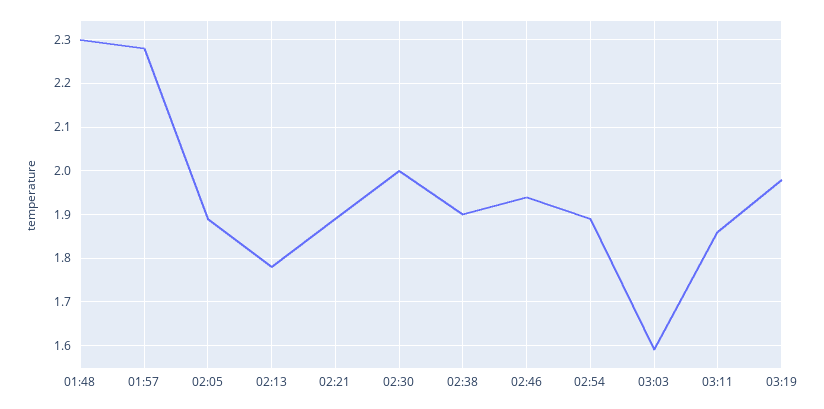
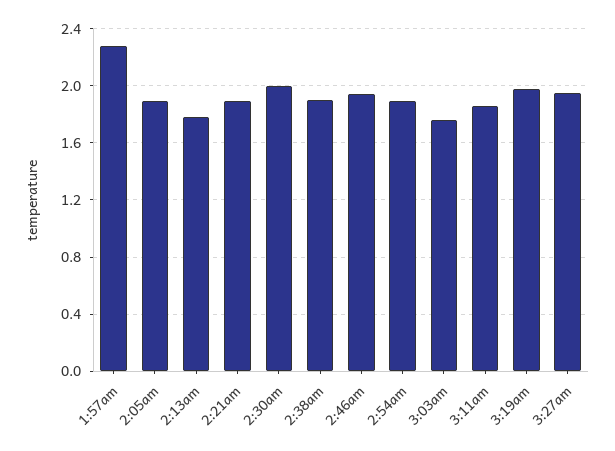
01:48: 2.3 -> none
03:03: 1.6 -> 1.75
3:27am: none -> 1.95

